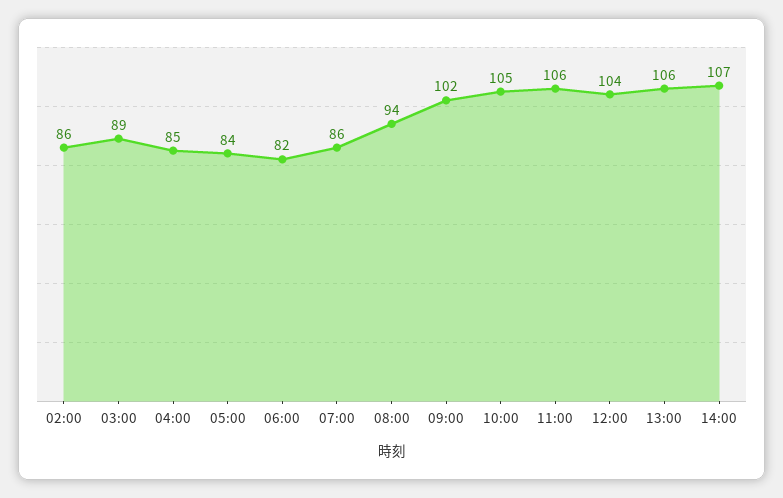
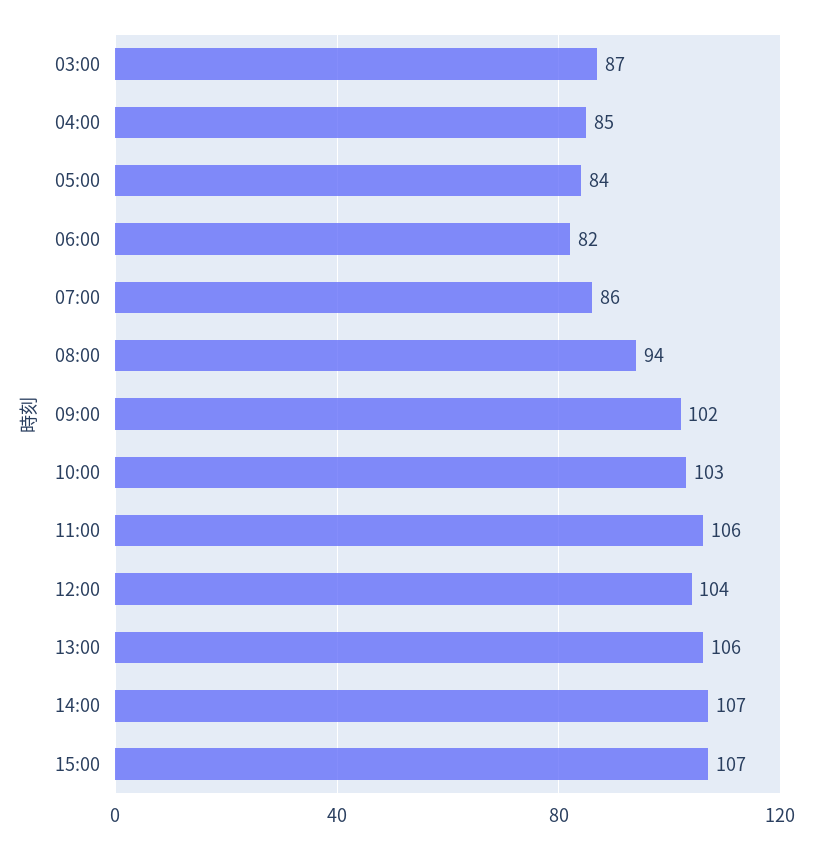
02:00: 86 -> none
03:00: 89 -> 87
10:00: 105 -> 103
15:00: none -> 107

